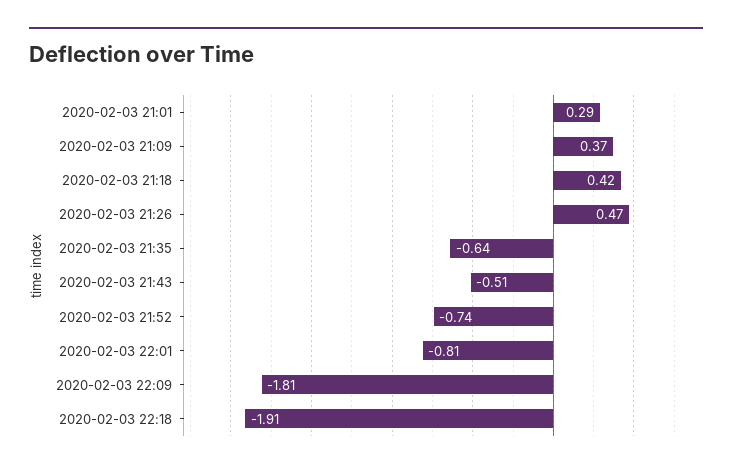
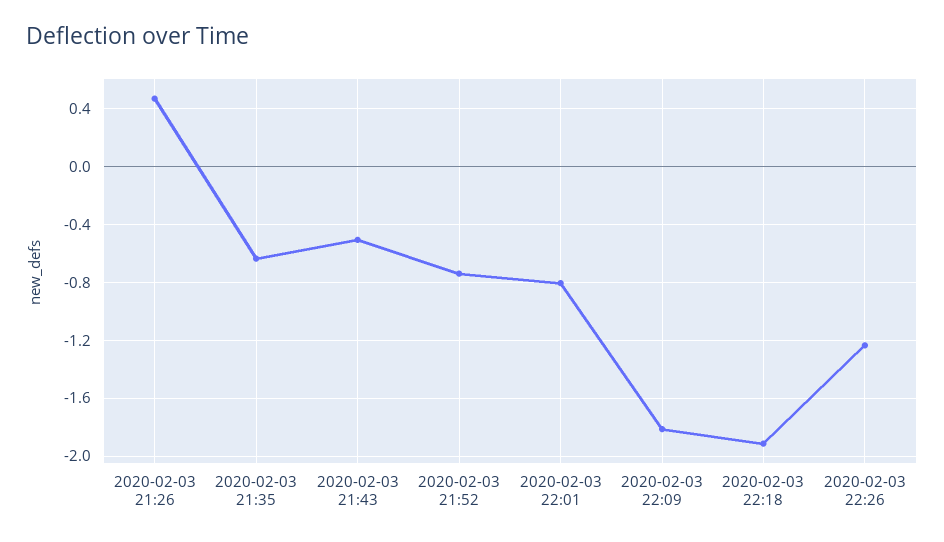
2020-02-03 21:01: 0.29 -> none
2020-02-03 21:09: 0.37 -> none
2020-02-03 21:18: 0.42 -> none
2020-02-03 22:26: none -> -1.25

